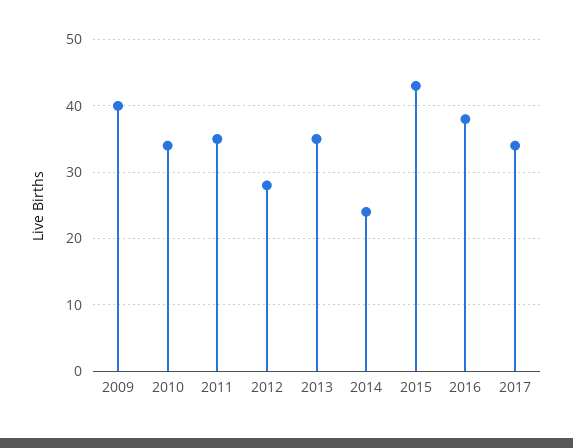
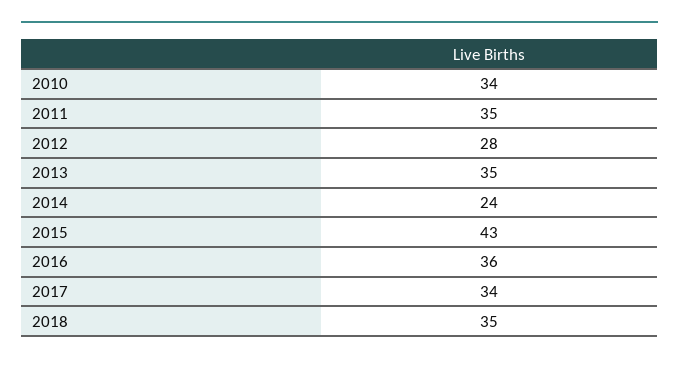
2009: 40 -> none
2016: 38 -> 36
2018: none -> 35

